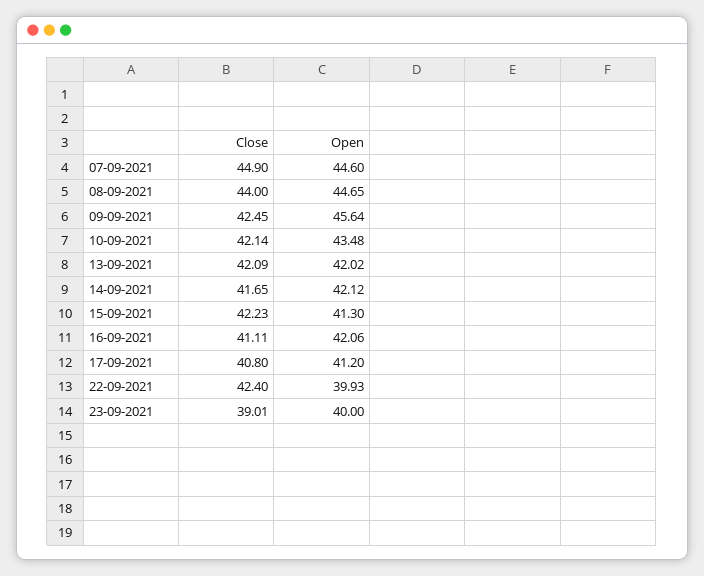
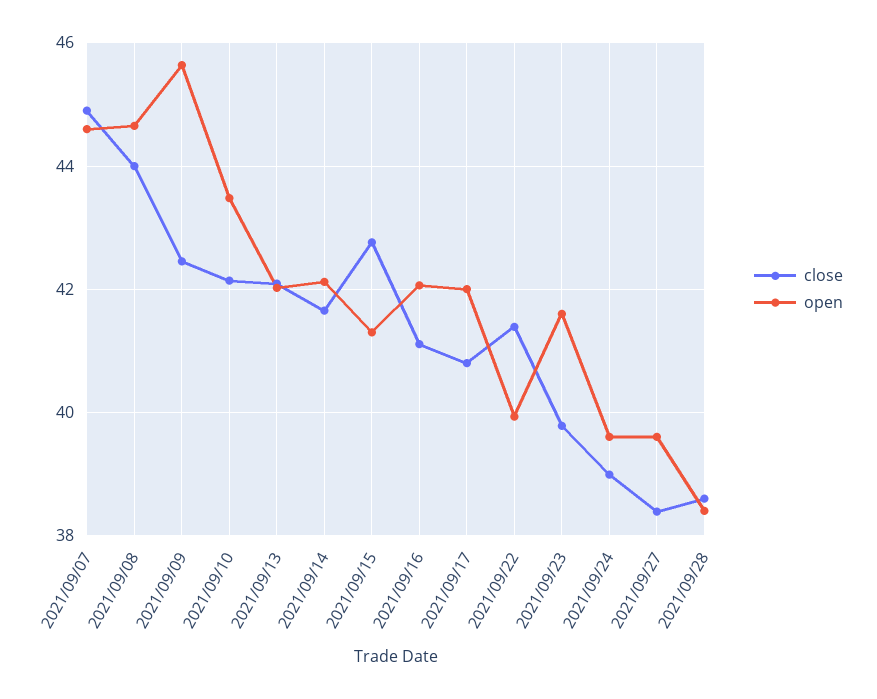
Close, 15-09-2021: 42.23 -> 42.8
Open, 17-09-2021: 41.2 -> 42
Close, 22-09-2021: 42.4 -> 41.4
Close, 23-09-2021: 39.01 -> 39.8
Open, 23-09-2021: 40 -> 41.6
Close, 2021/09/24: none -> 39
Open, 2021/09/24: none -> 39.6
Close, 2021/09/27: none -> 38.4
Open, 2021/09/27: none -> 39.6
Close, 2021/09/28: none -> 38.6
Open, 2021/09/28: none -> 38.4

